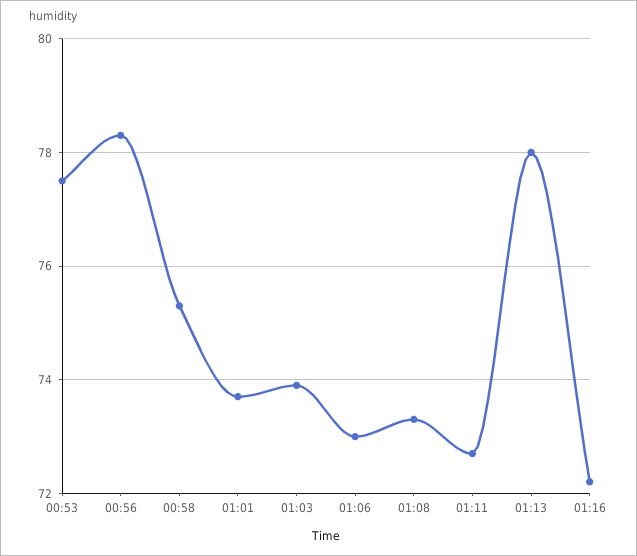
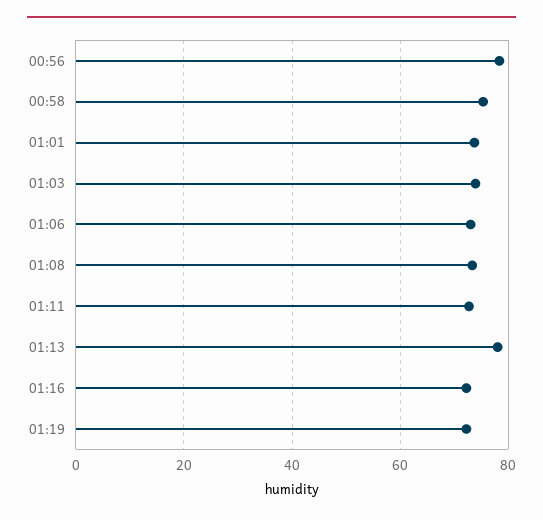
00:53: 77.5 -> none
01:19: none -> 72

